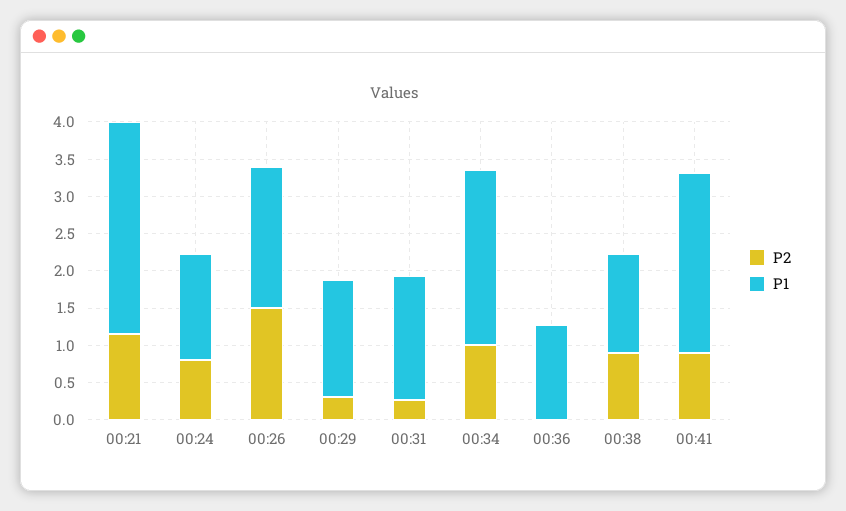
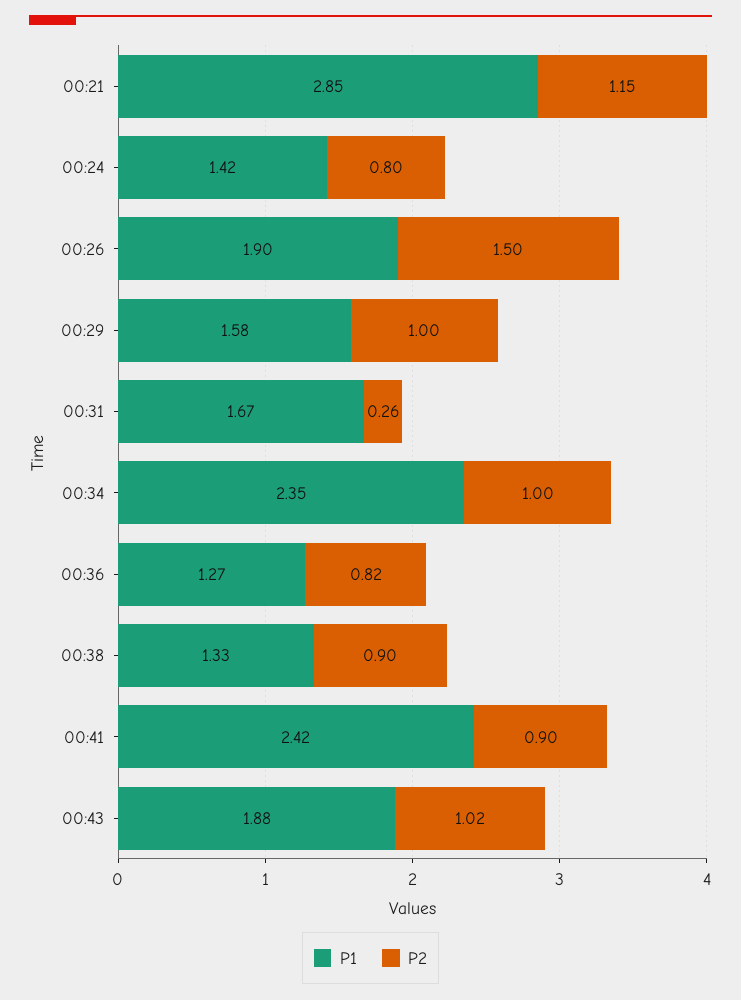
P2, 00:29: 0.25 -> 1
P2, 00:36: 0 -> 0.82
P1, 00:43: none -> 1.88
P2, 00:43: none -> 1.02

